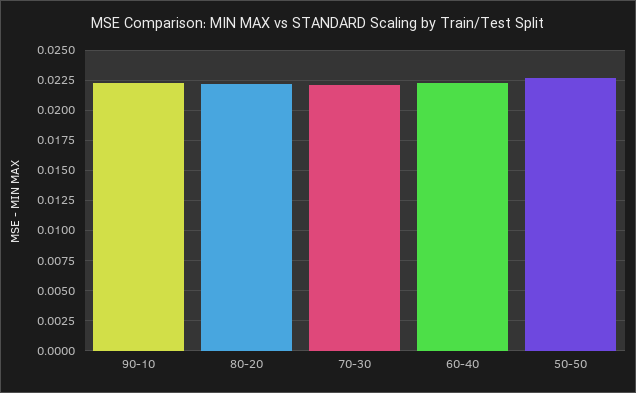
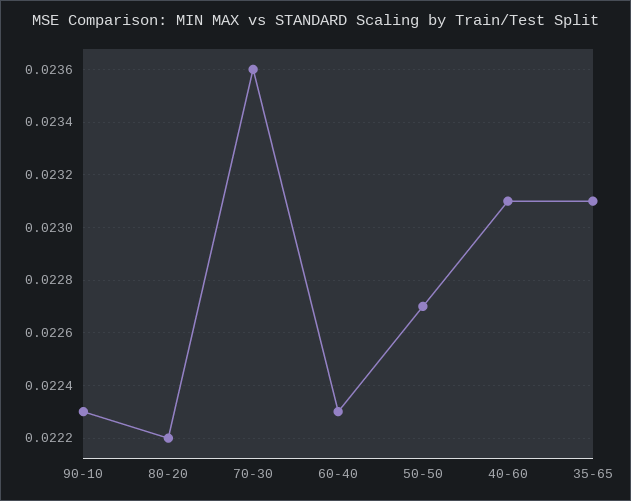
70-30: 0.022 -> 0.0236
40-60: none -> 0.0231
35-65: none -> 0.0231

